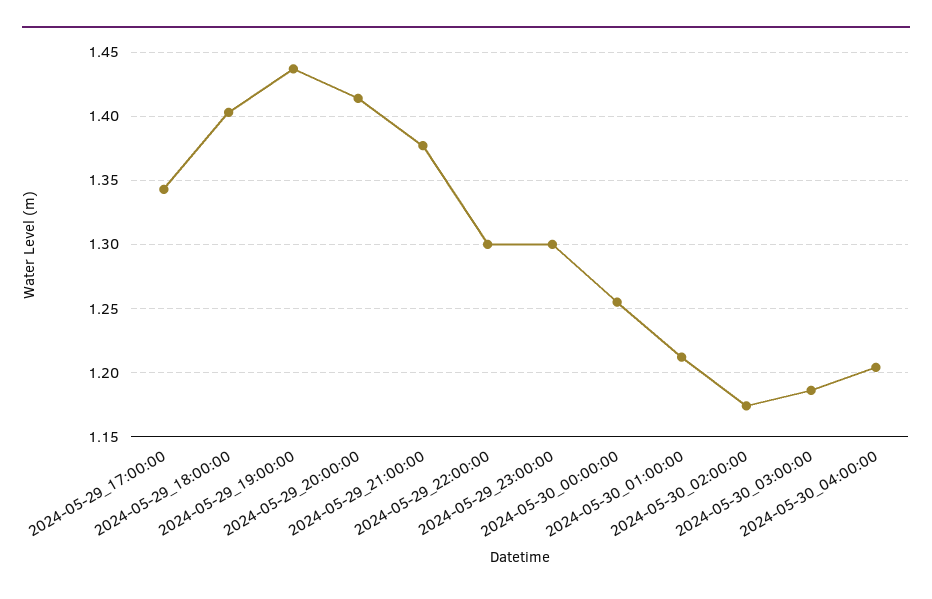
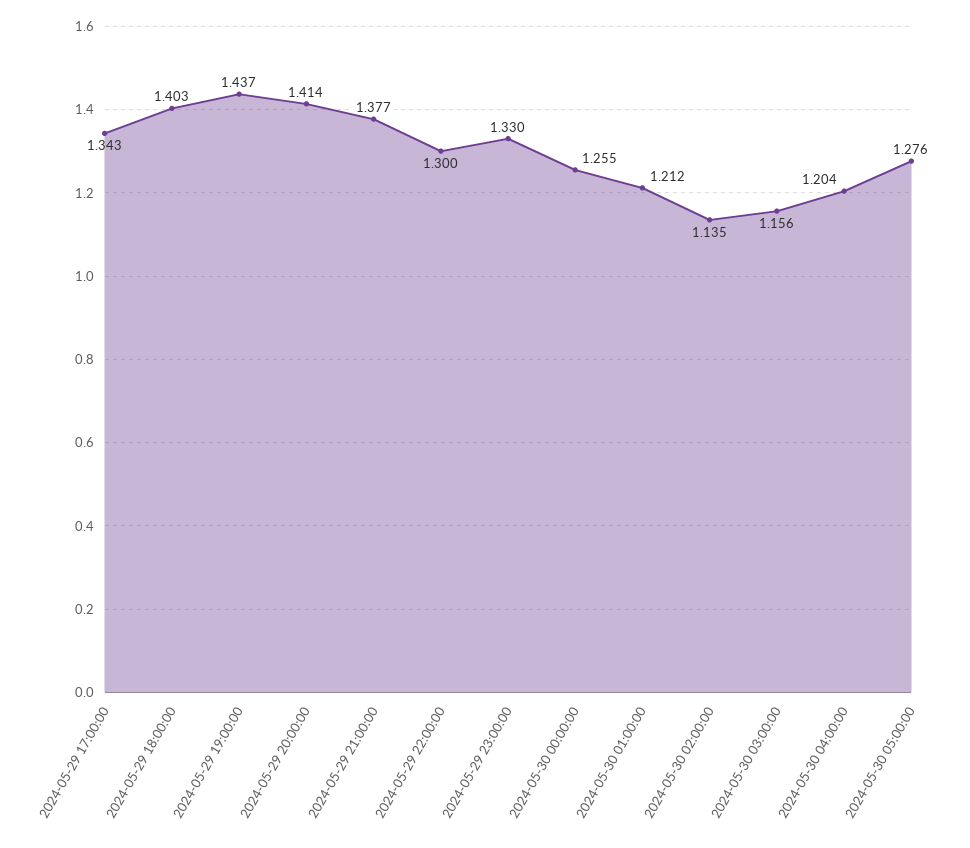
2024-05-29_23:00:00: 1.3 -> 1.33
2024-05-30_02:00:00: 1.175 -> 1.135
2024-05-30_03:00:00: 1.185 -> 1.156
2024-05-30 05:00:00: none -> 1.276

